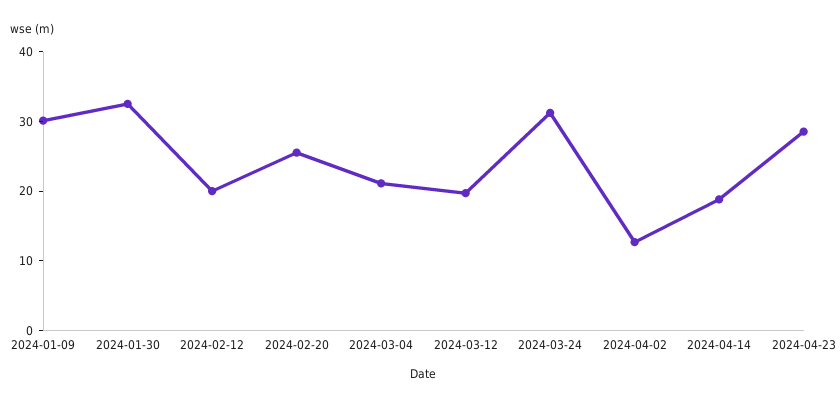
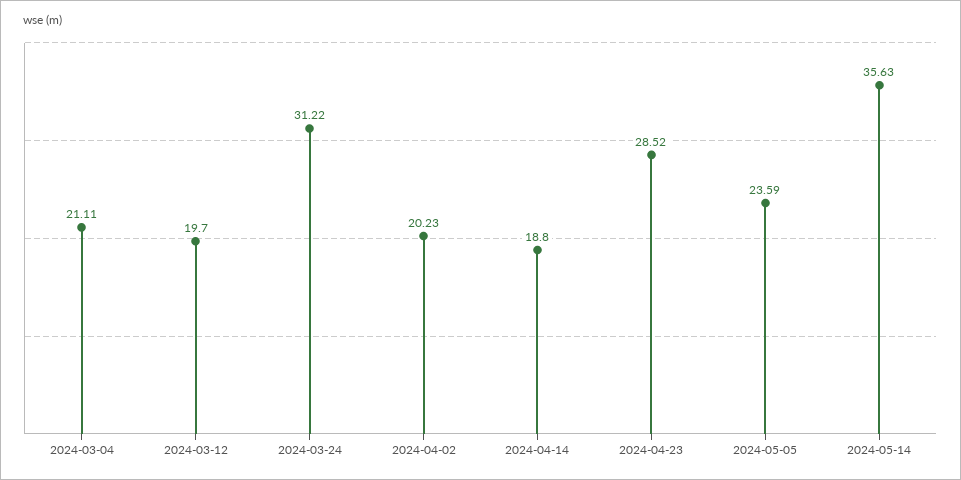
2024-01-09: 30 -> none
2024-01-30: 32 -> none
2024-02-12: 20 -> none
2024-02-20: 26 -> none
2024-04-02: 12 -> 20.23
2024-05-05: none -> 23.59
2024-05-14: none -> 35.63

